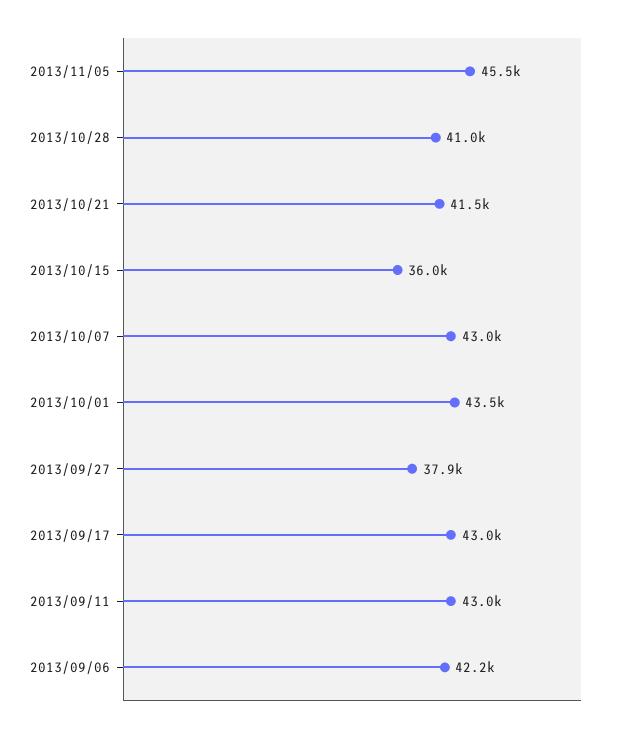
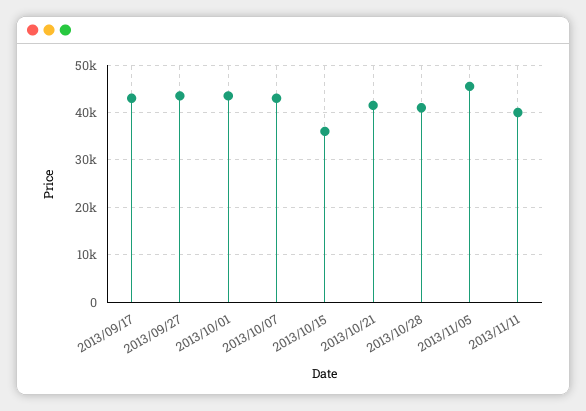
2013/09/27: 37900 -> 44000
2013/09/11: 43000 -> none
2013/09/06: 42200 -> none
2013/11/11: none -> 40000

